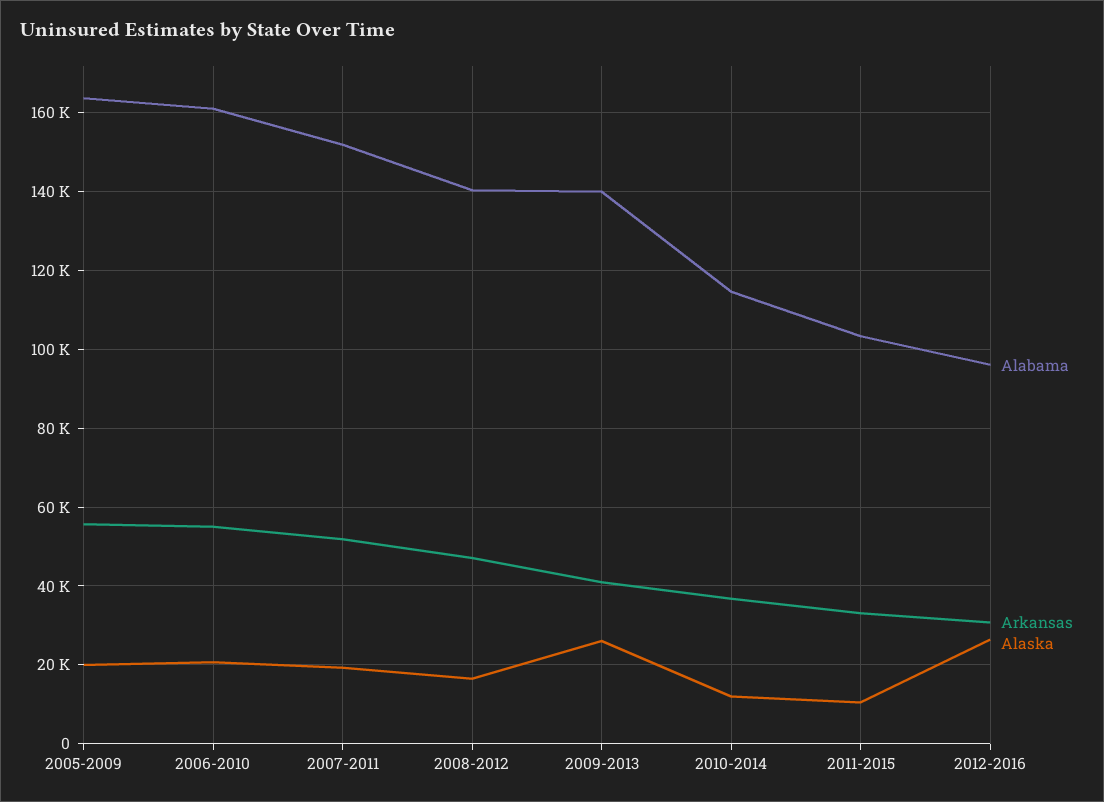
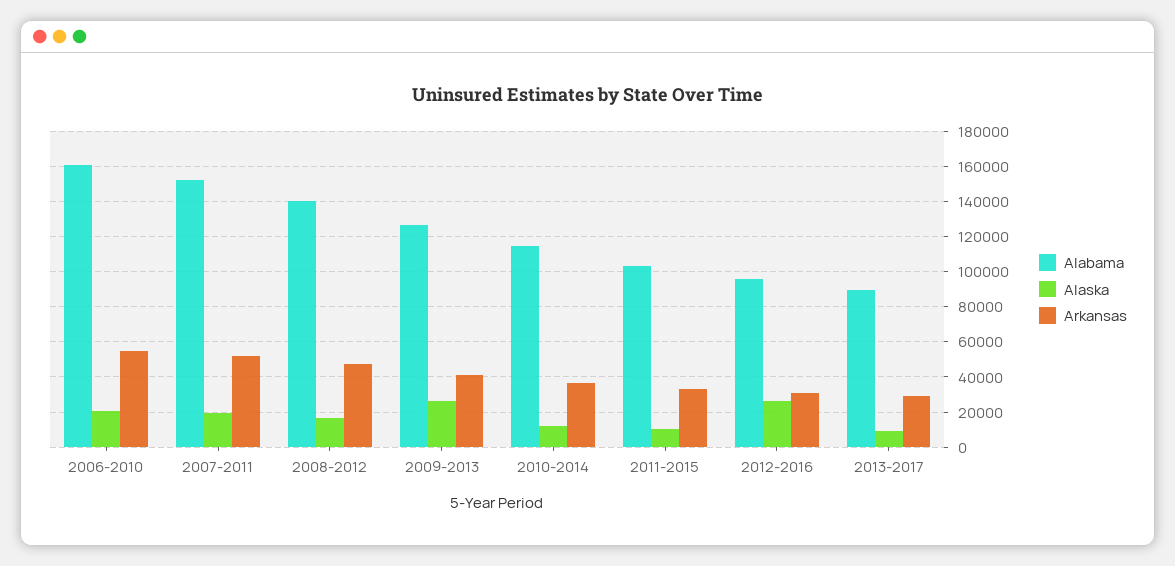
Alabama, 2005-2009: 164000 -> none
Arkansas, 2005-2009: 56000 -> none
Alaska, 2005-2009: 20000 -> none
Alabama, 2009-2013: 140000 -> 125000
Alabama, 2013-2017: none -> 90000
Alaska, 2013-2017: none -> 10000
Arkansas, 2013-2017: none -> 30000

